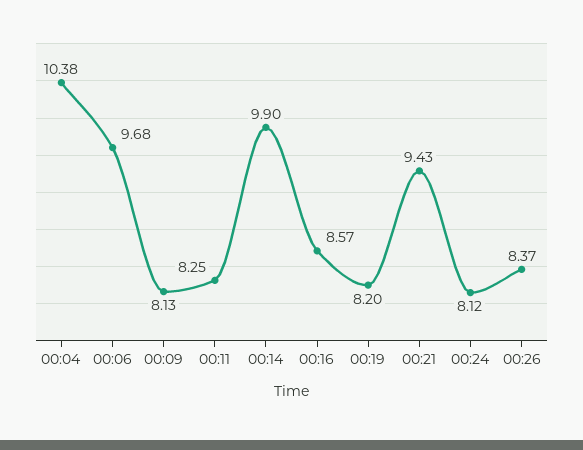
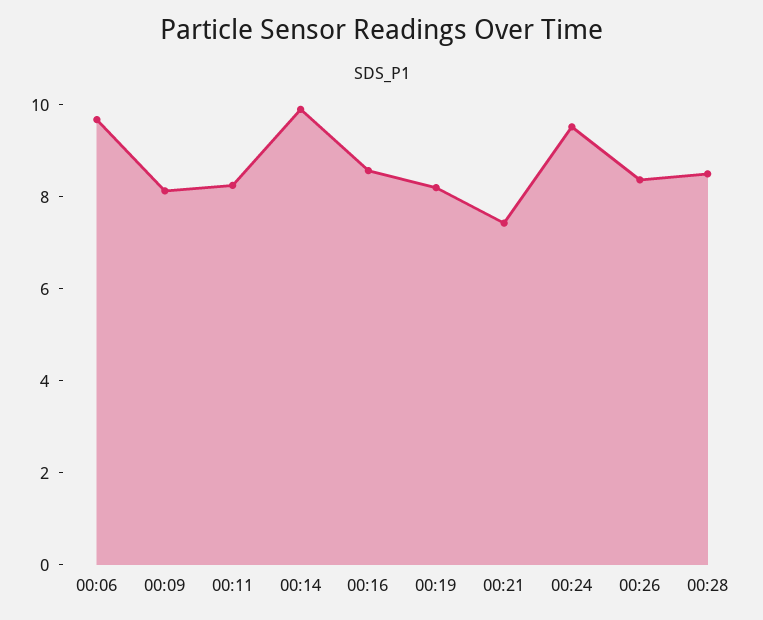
00:04: 10.38 -> none
00:21: 9.43 -> 7.5
00:24: 8.12 -> 9.5
00:28: none -> 8.5

